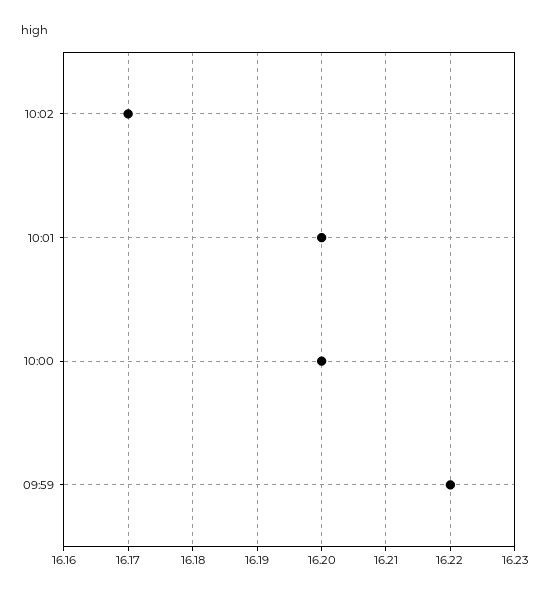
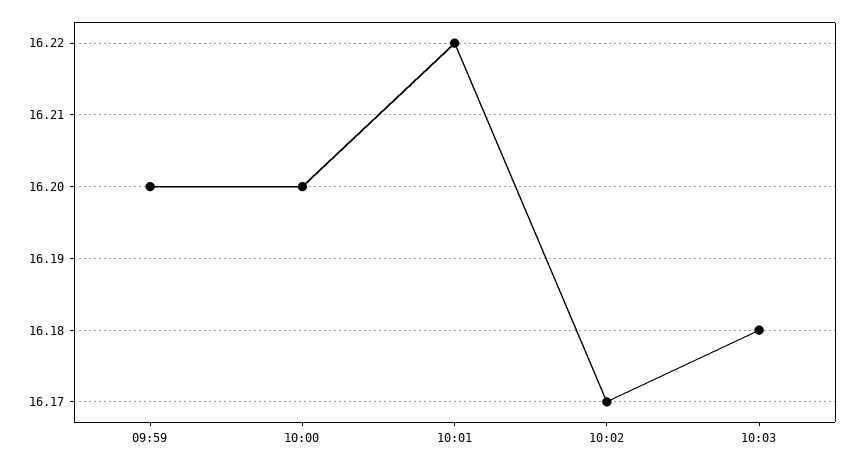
10:01: 16.2 -> 16.22
09:59: 16.22 -> 16.2
10:03: none -> 16.18

